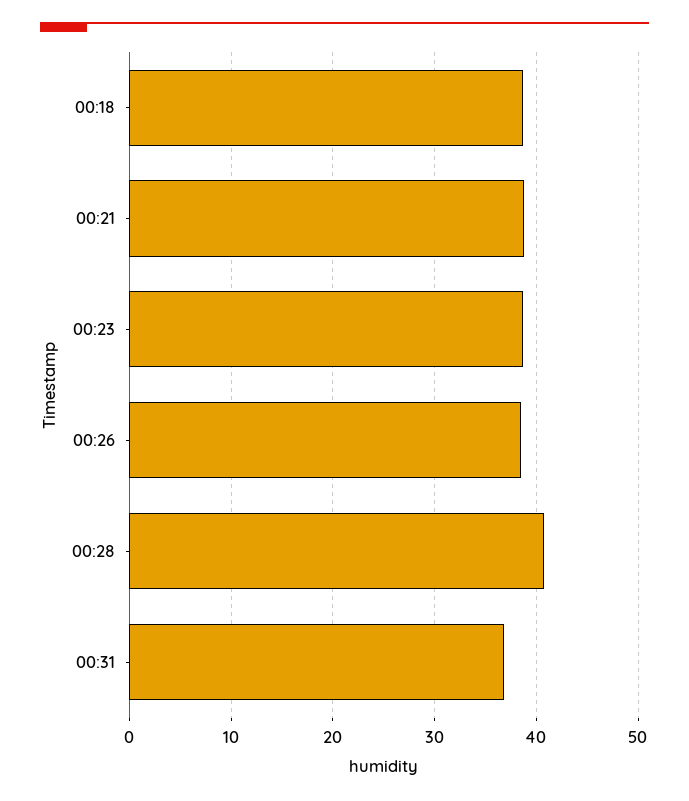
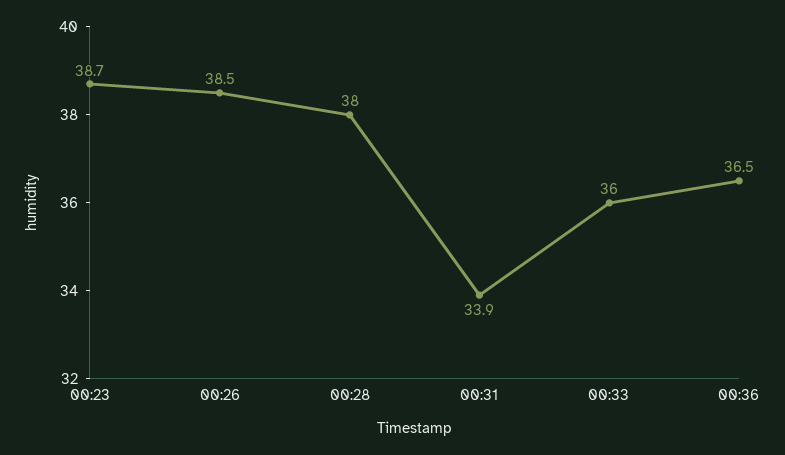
00:18: 39 -> none
00:21: 39 -> none
00:28: 41 -> 38
00:31: 37 -> 33.9
00:33: none -> 36
00:36: none -> 36.5

